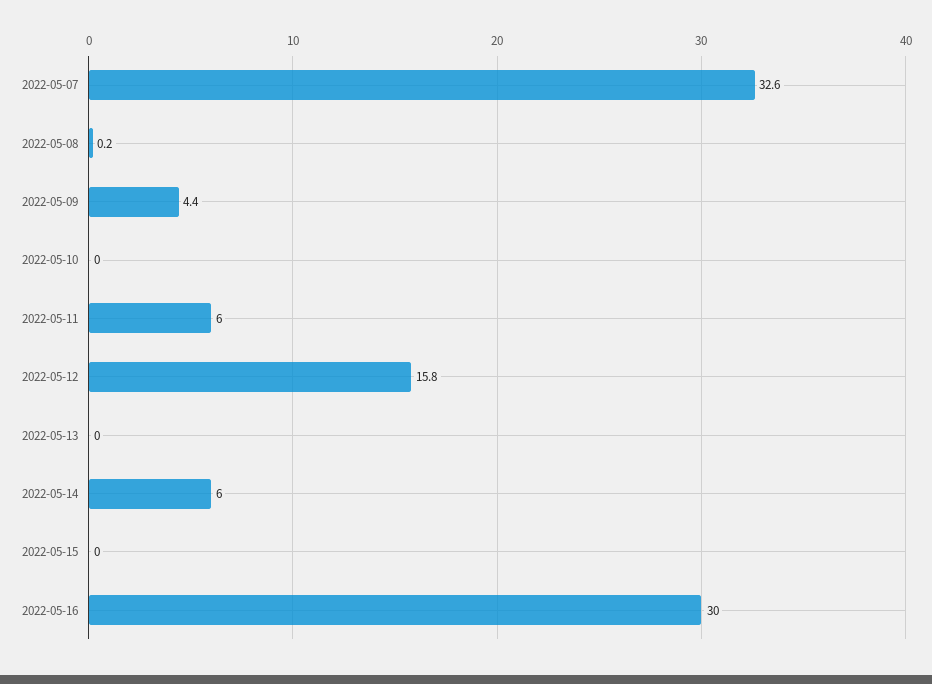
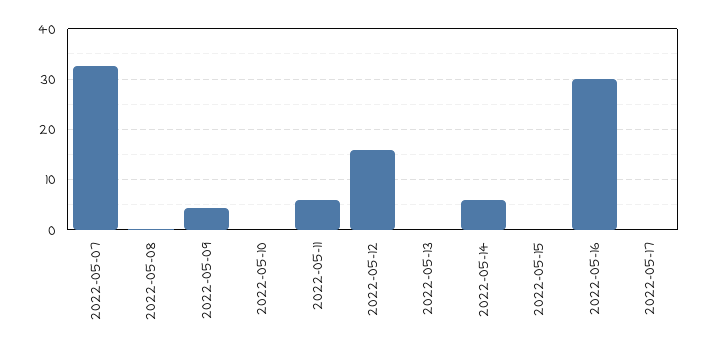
2022-05-17: none -> 0

